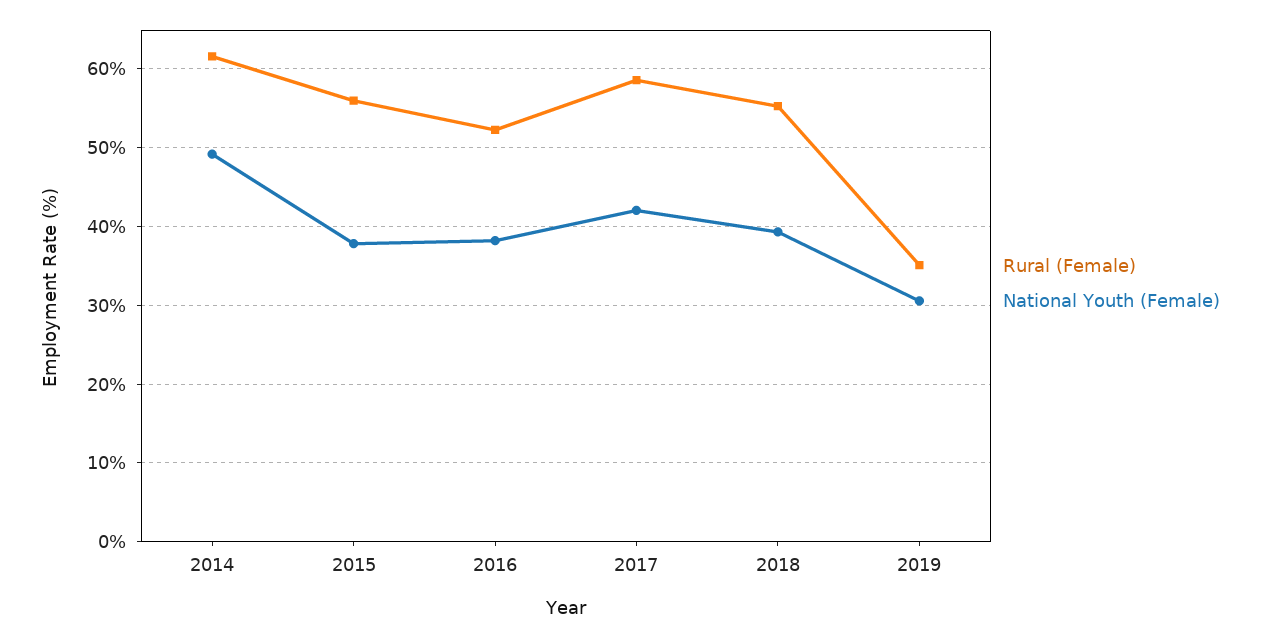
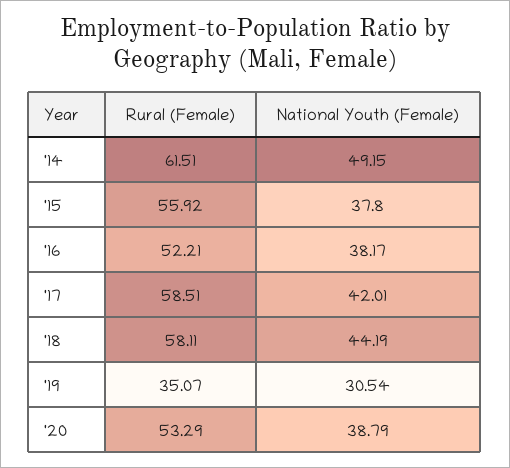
Rural (Female), 2018: 55 -> 58.11
National Youth (Female), 2018: 39 -> 44.19
Rural (Female), '20: none -> 53.29
National Youth (Female), '20: none -> 38.79

